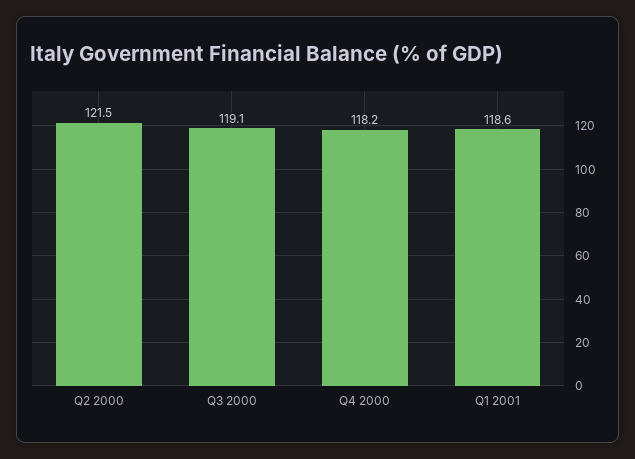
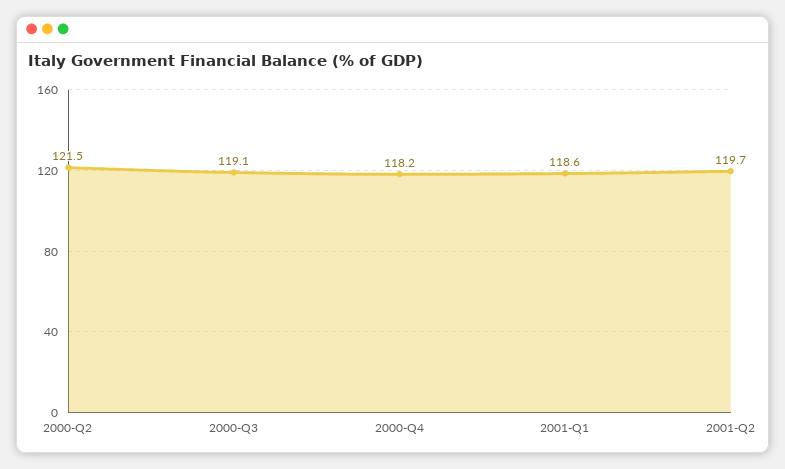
2001-Q2: none -> 119.7

